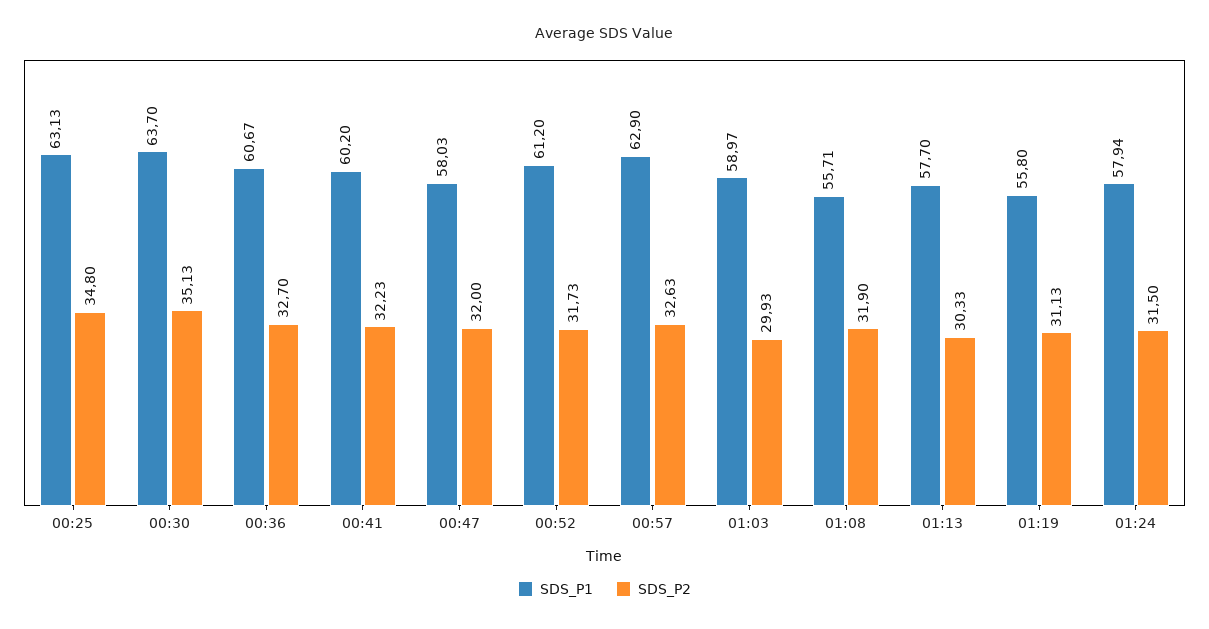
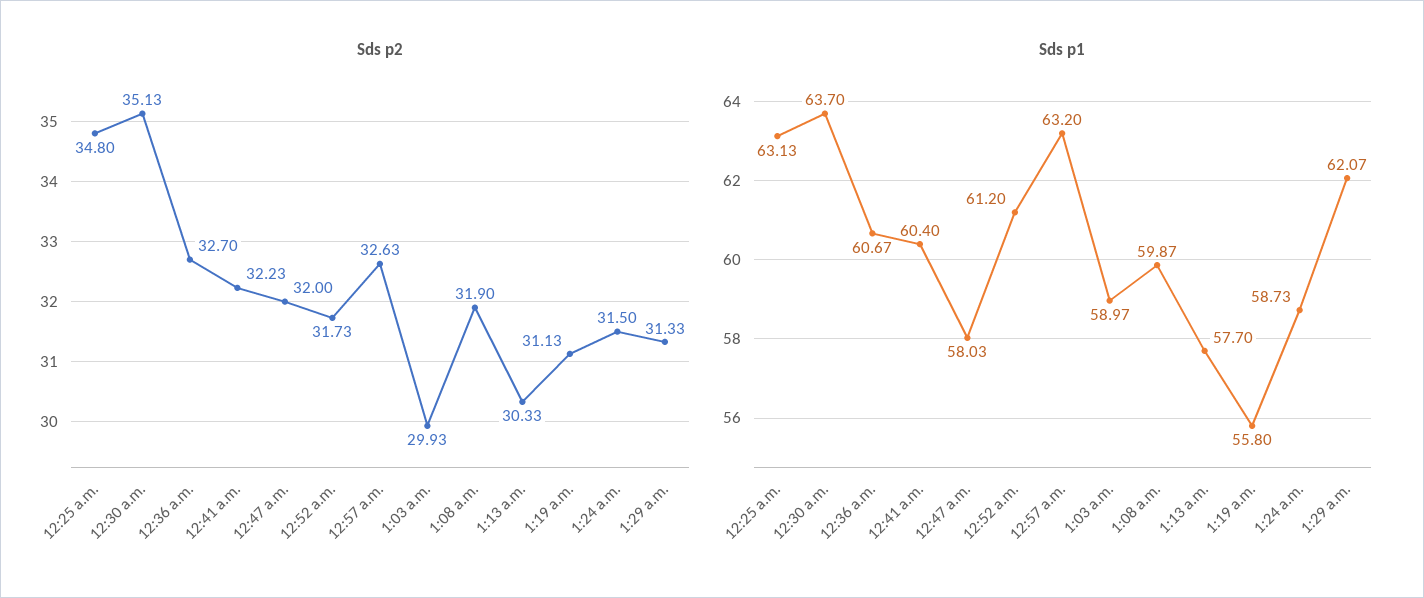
SDS_P1, 00:41: 60.2 -> 60.4
SDS_P1, 00:57: 62.9 -> 63.2
SDS_P1, 01:08: 55.71 -> 59.87
SDS_P1, 01:24: 57.94 -> 58.73
SDS_P2, 1:29 a.m.: none -> 31.33
SDS_P1, 1:29 a.m.: none -> 62.07

